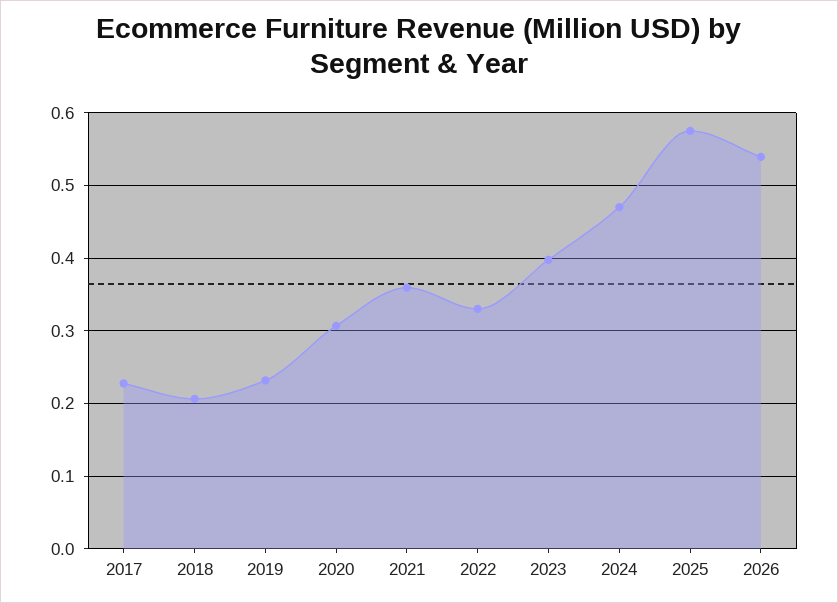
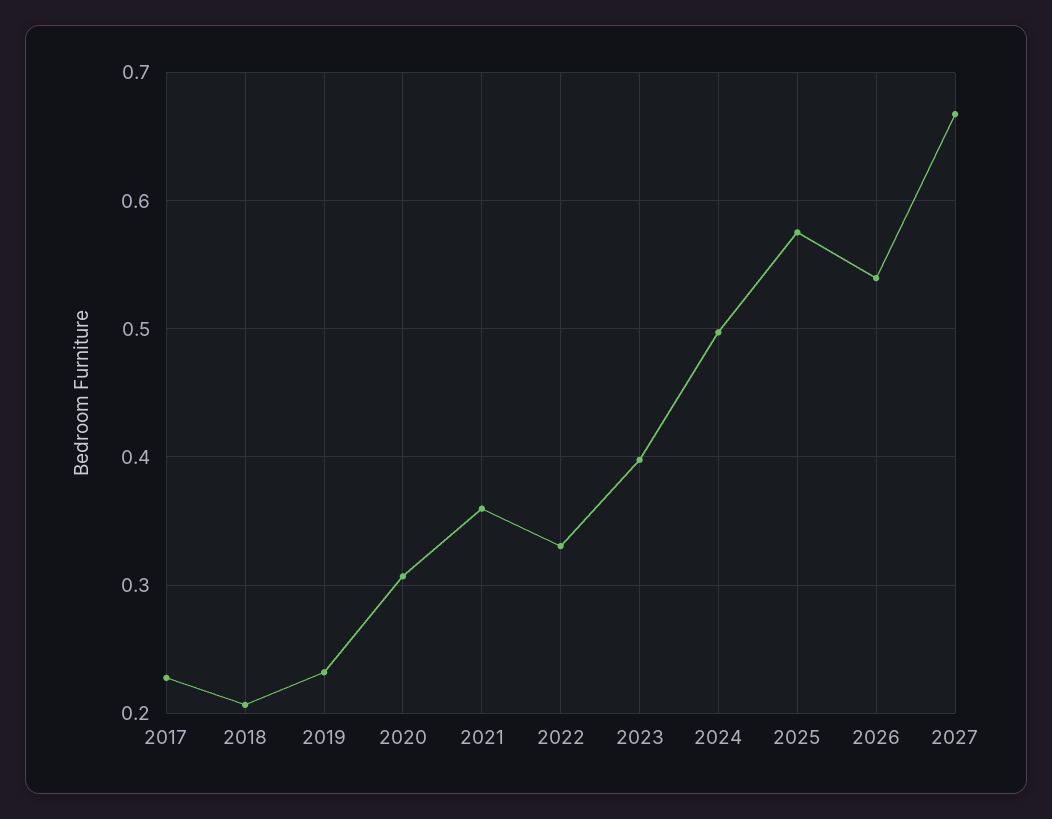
2024: 0.47 -> 0.5
2027: none -> 0.67

